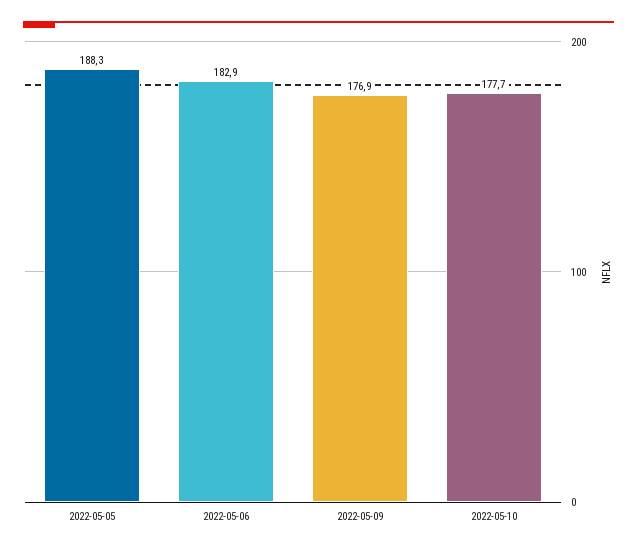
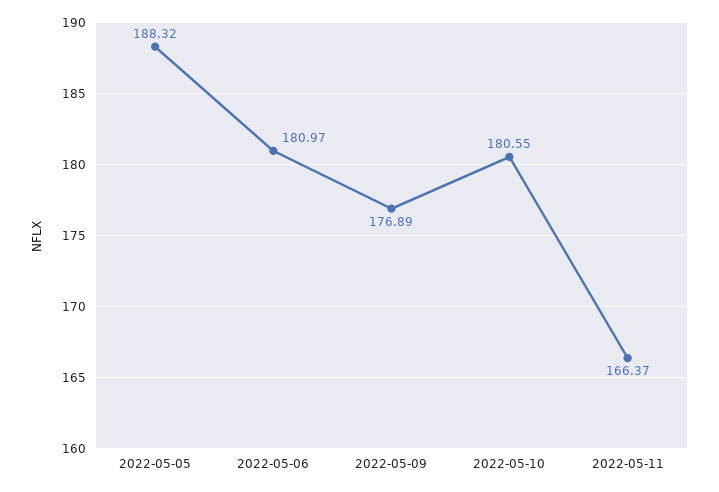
2022-05-06: 182.9 -> 180.97
2022-05-10: 177.7 -> 180.55
2022-05-11: none -> 166.37

